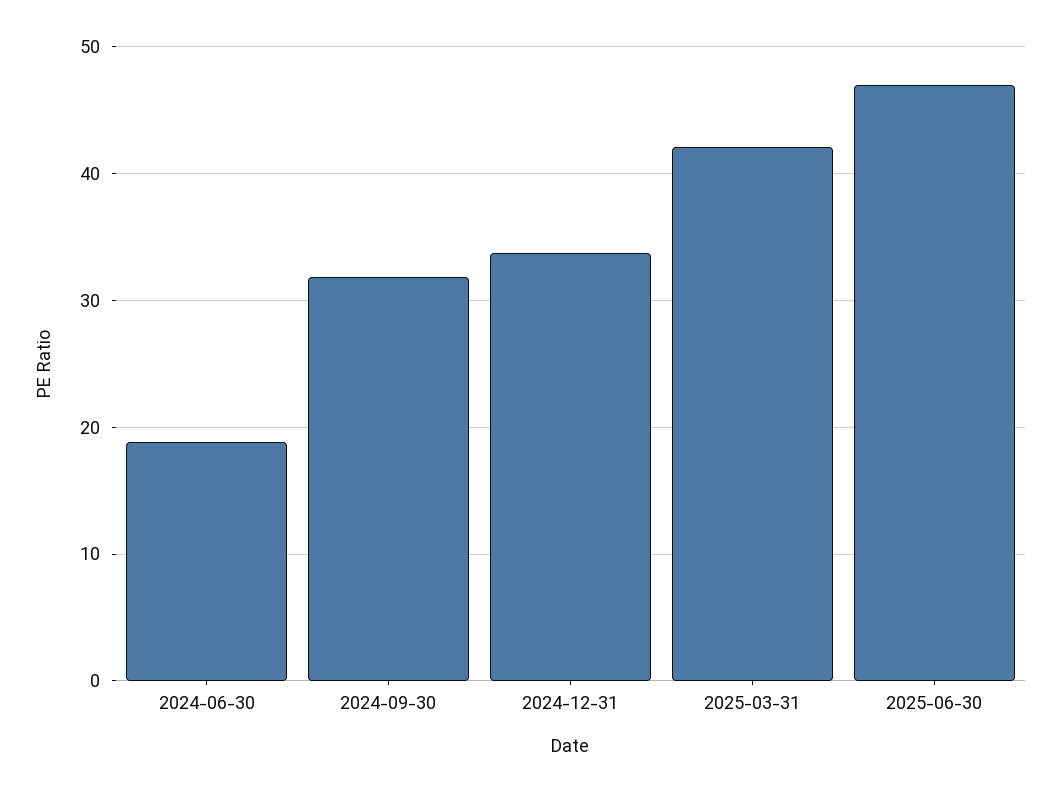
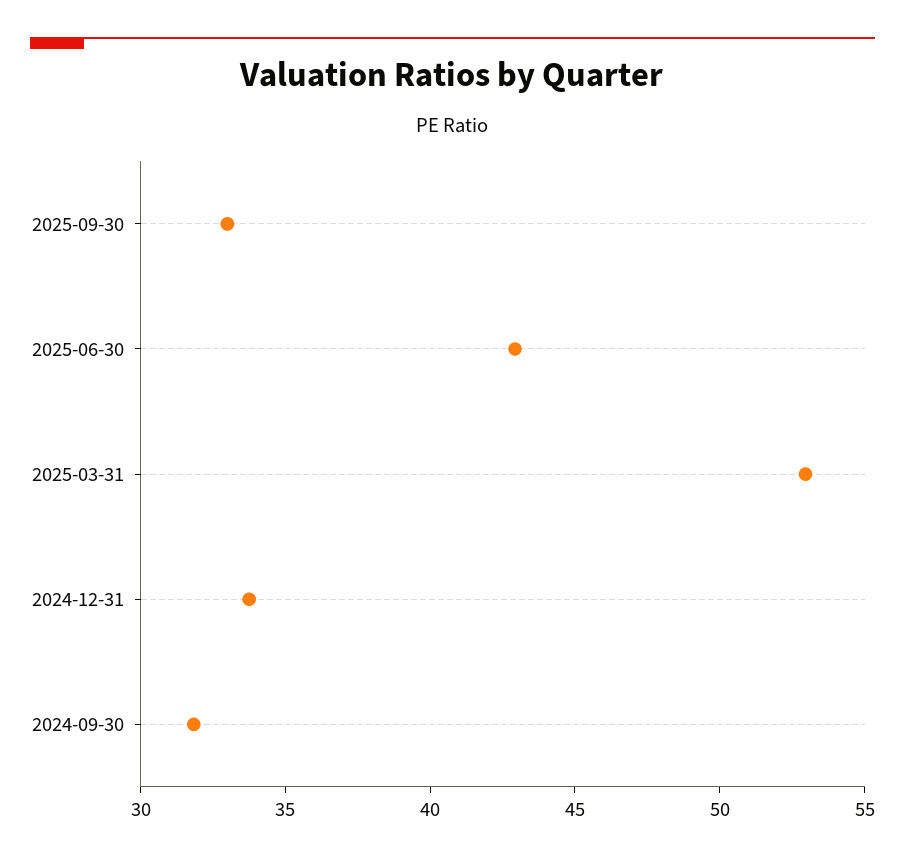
2024-06-30: 19 -> none
2025-03-31: 42 -> 53
2025-06-30: 47 -> 43
2025-09-30: none -> 33

